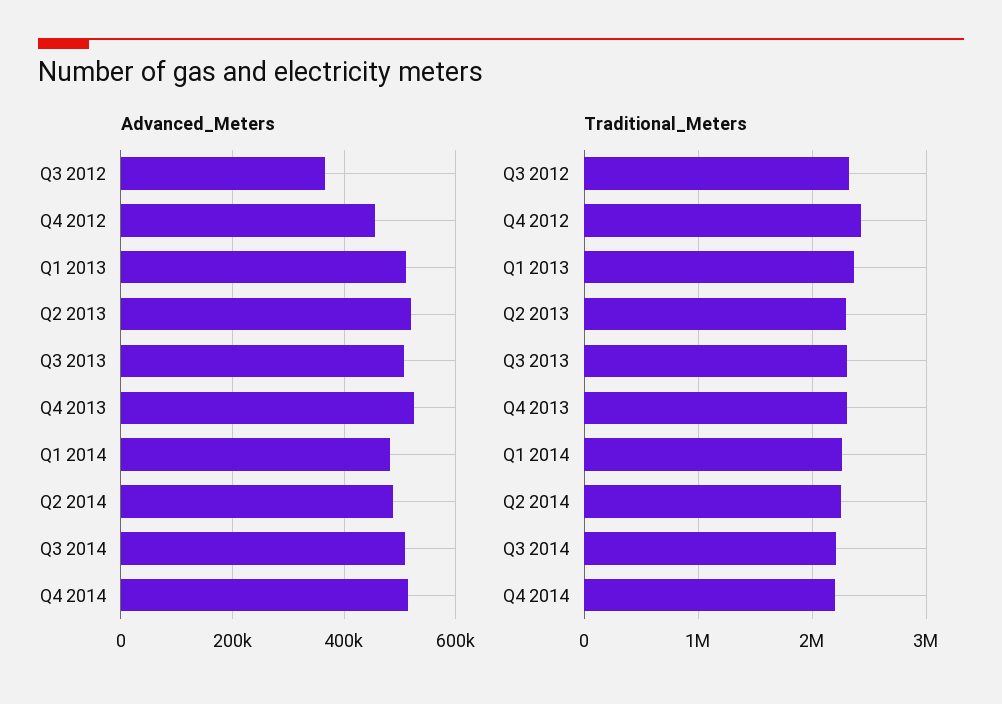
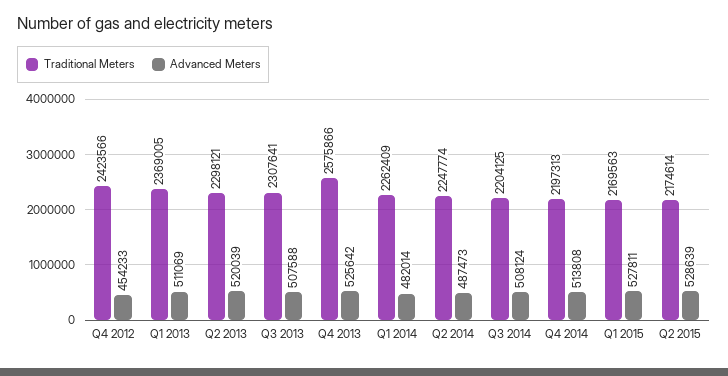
Advanced_Meters, Q3 2012: 360000 -> none
Traditional_Meters, Q3 2012: 2300000 -> none
Traditional_Meters, Q4 2013: 2300000 -> 2575866
Traditional_Meters, Q1 2015: none -> 2169563
Advanced_Meters, Q1 2015: none -> 527811
Traditional_Meters, Q2 2015: none -> 2174614
Advanced_Meters, Q2 2015: none -> 528639

